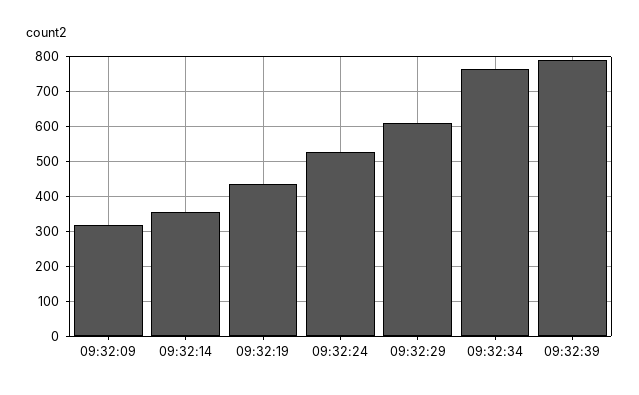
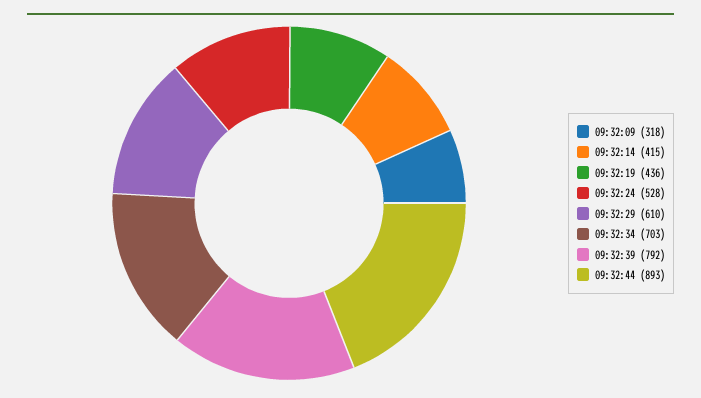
09:32:14: 360 -> 415
09:32:34: 760 -> 703
09:32:44: none -> 893

